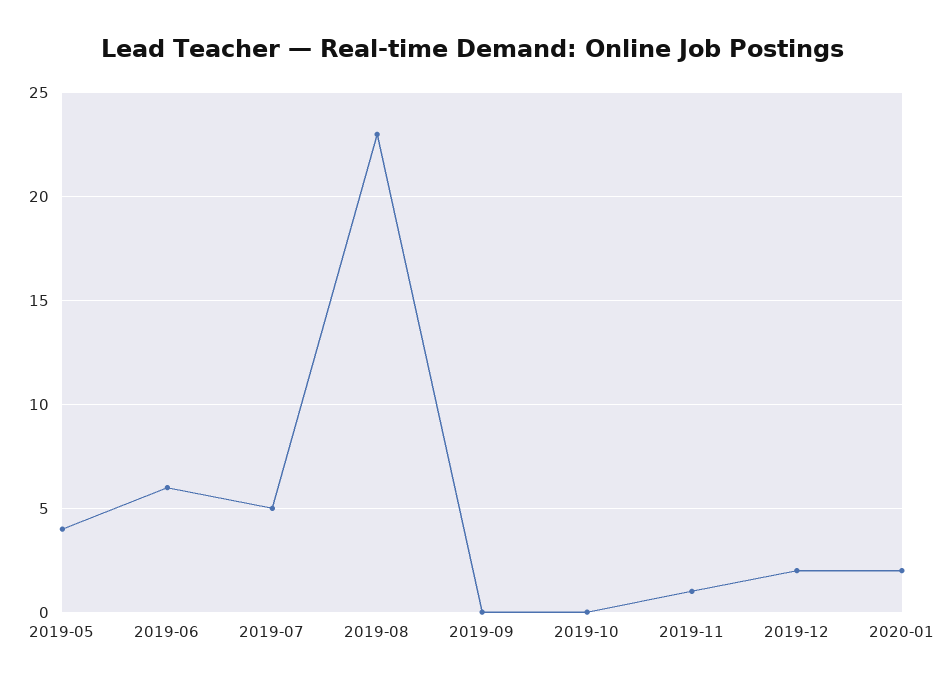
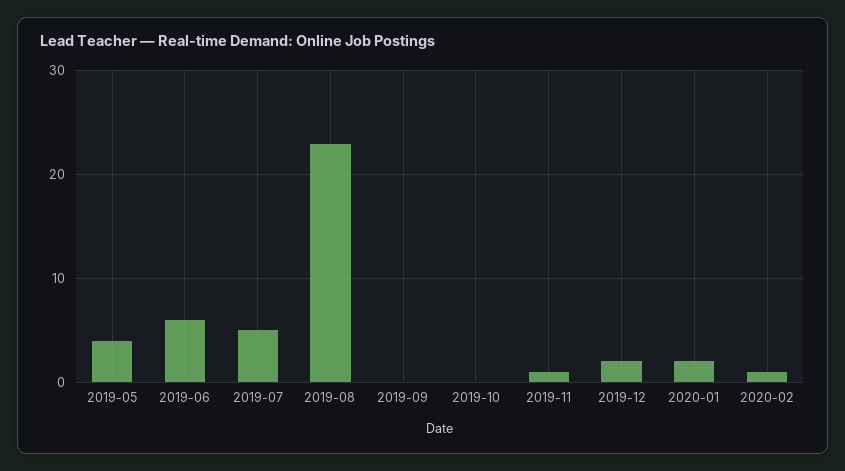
2020-02: none -> 1

